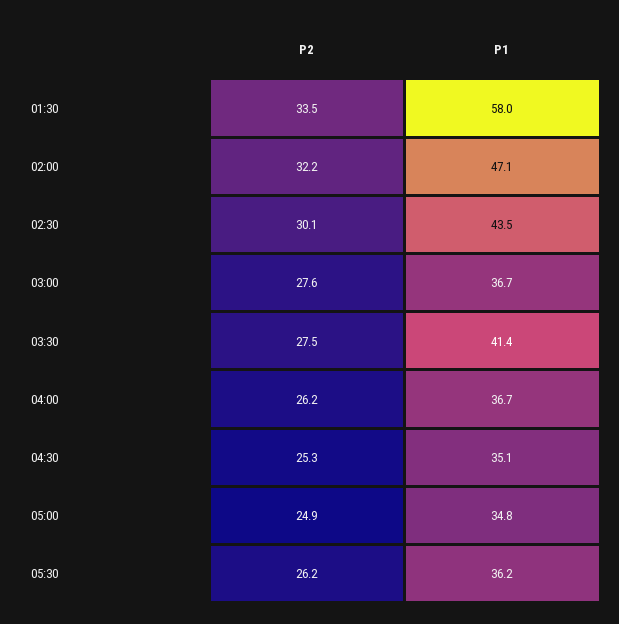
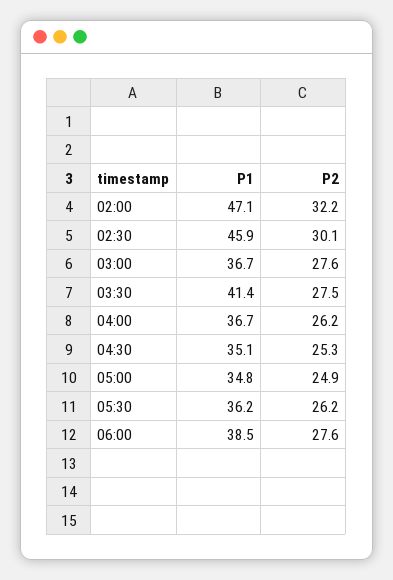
P2, 01:30: 33.5 -> none
P1, 01:30: 58 -> none
P1, 02:30: 43.5 -> 45.9
P1, 06:00: none -> 38.5
P2, 06:00: none -> 27.6

